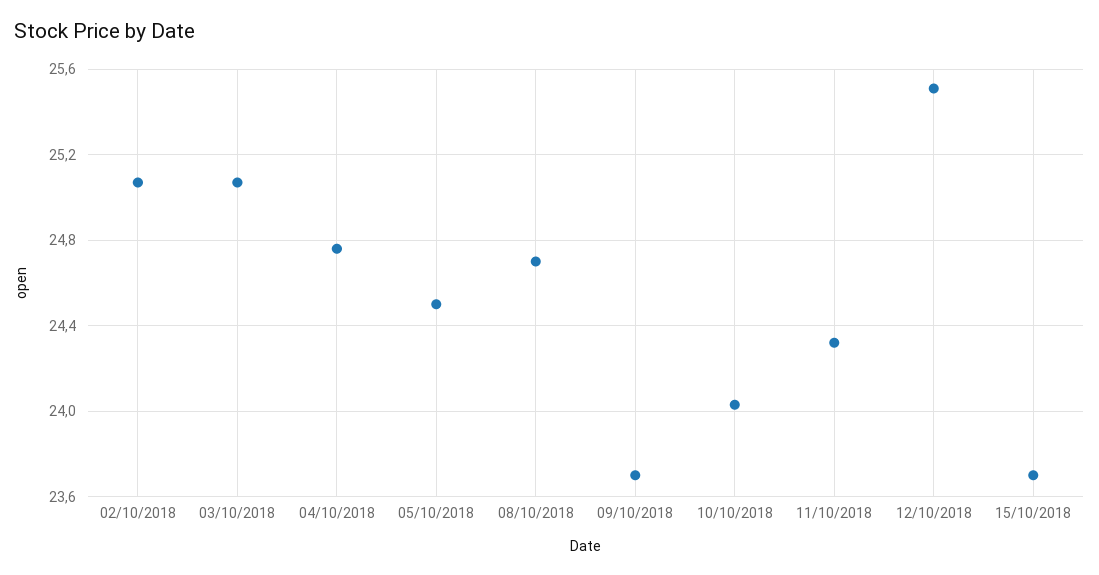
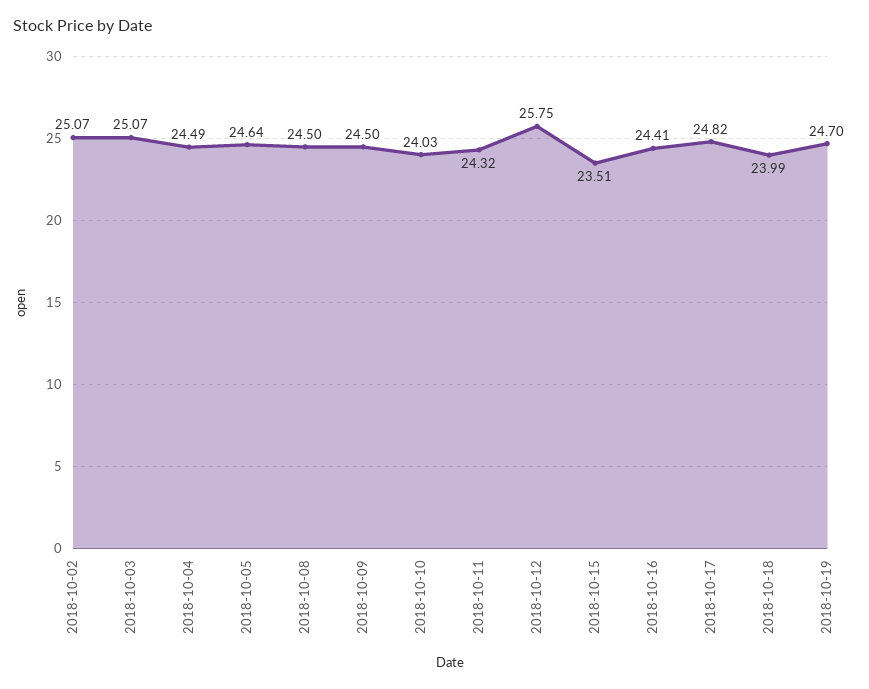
04/10/2018: 24.75 -> 24.49
05/10/2018: 24.5 -> 24.64
08/10/2018: 24.7 -> 24.5
09/10/2018: 23.7 -> 24.5
12/10/2018: 25.5 -> 25.75
15/10/2018: 23.7 -> 23.51
2018-10-16: none -> 24.41
2018-10-17: none -> 24.82
2018-10-18: none -> 23.99
2018-10-19: none -> 24.7

